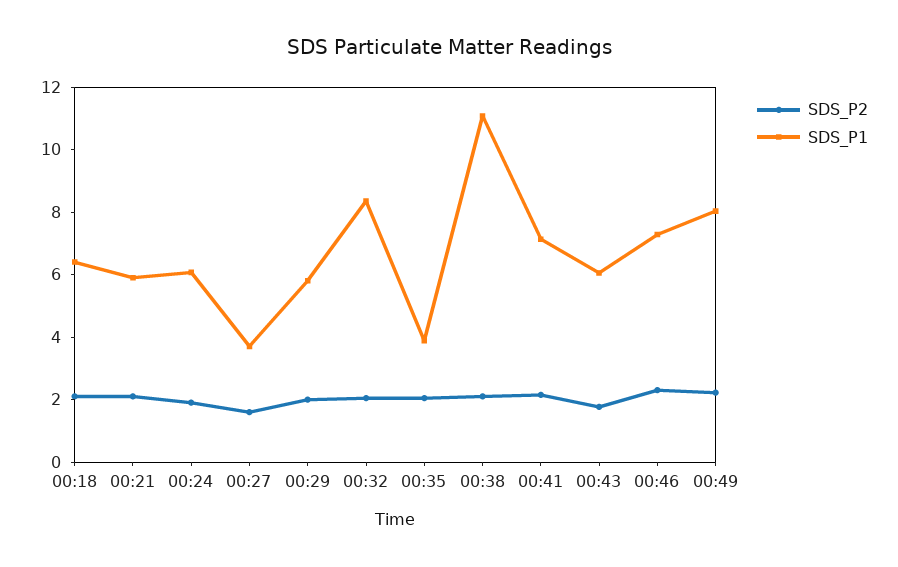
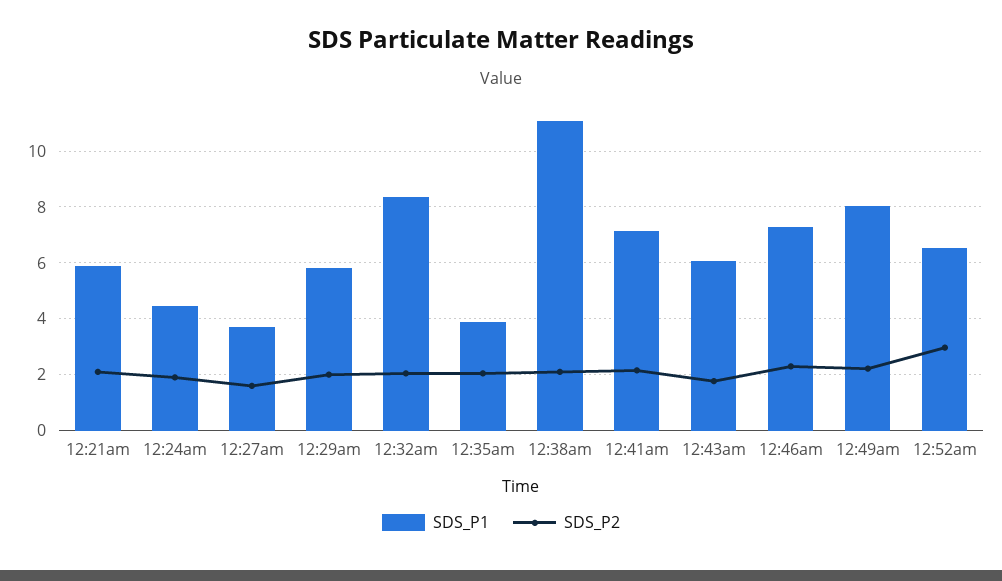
SDS_P2, 00:18: 2 -> none
SDS_P1, 00:18: 6.5 -> none
SDS_P1, 00:24: 6 -> 4.5
SDS_P1, 12:52am: none -> 6.5
SDS_P2, 12:52am: none -> 3

